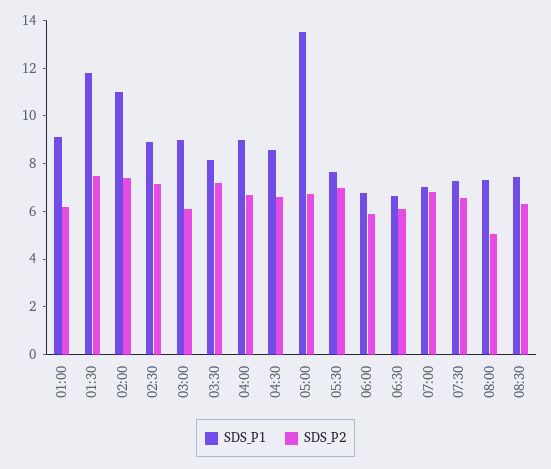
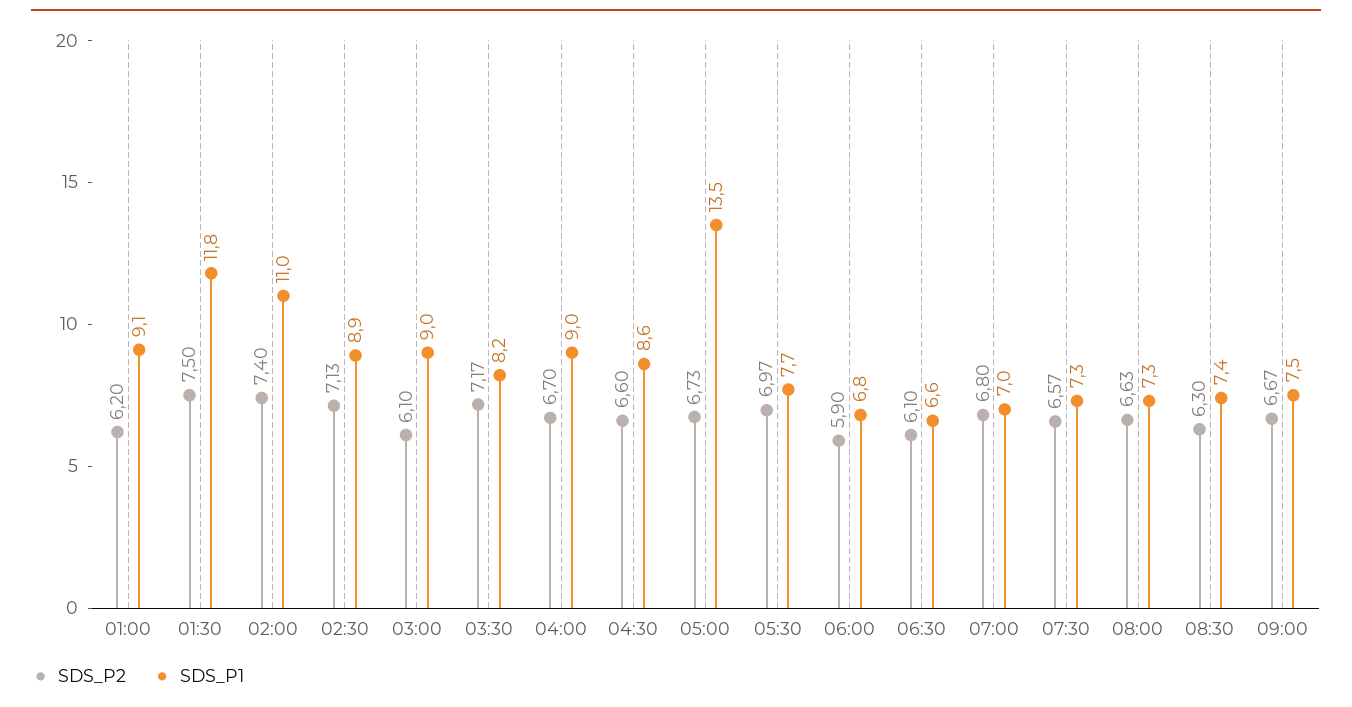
SDS_P2, 08:00: 5 -> 6.63
SDS_P2, 09:00: none -> 6.67
SDS_P1, 09:00: none -> 7.5

